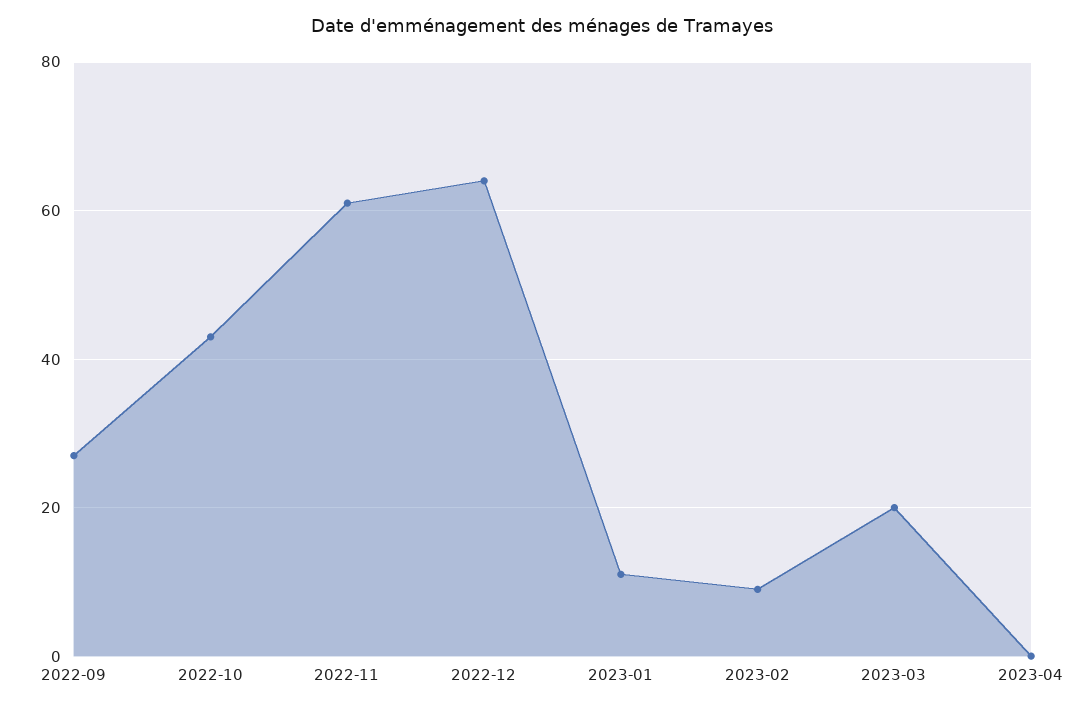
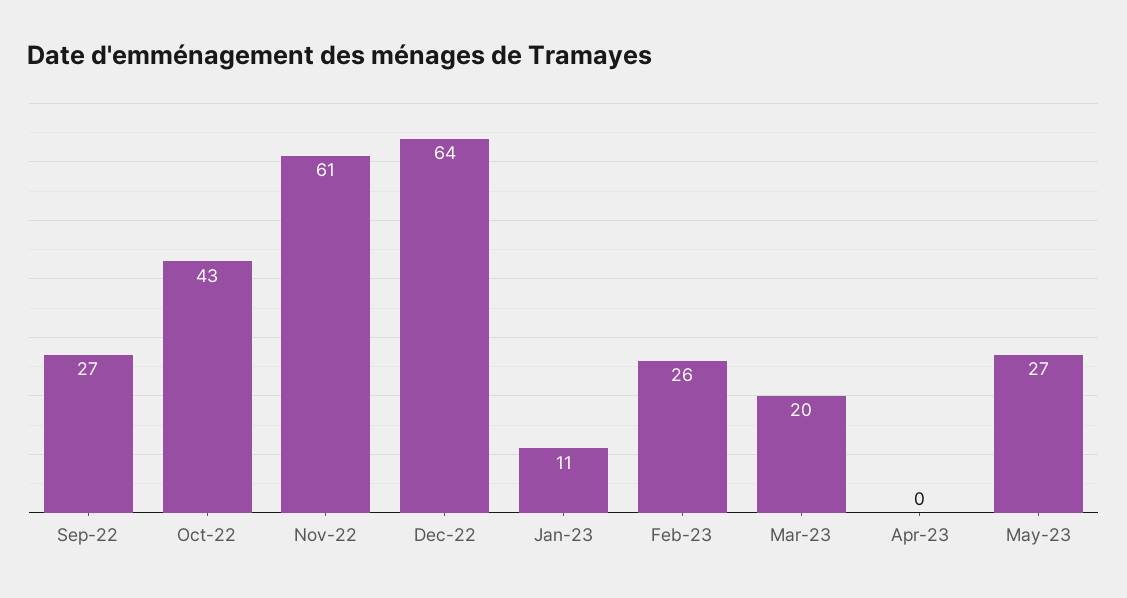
2023-02: 10 -> 26
May-23: none -> 27

